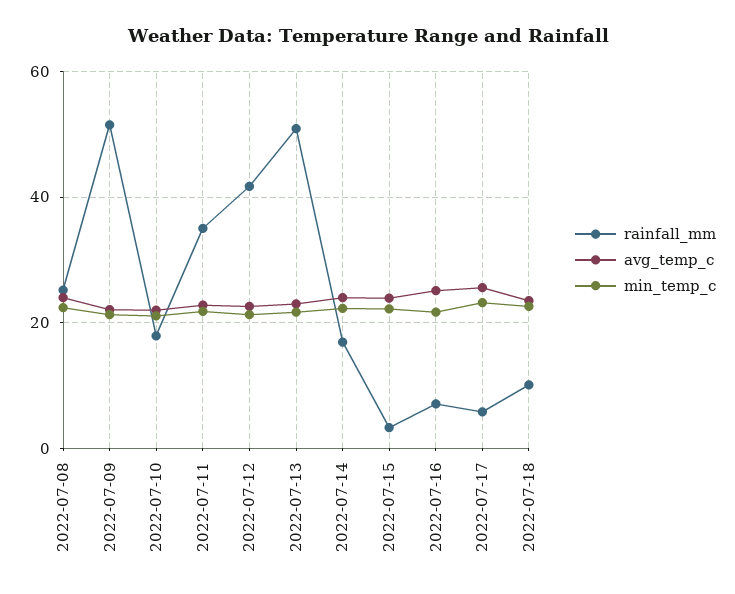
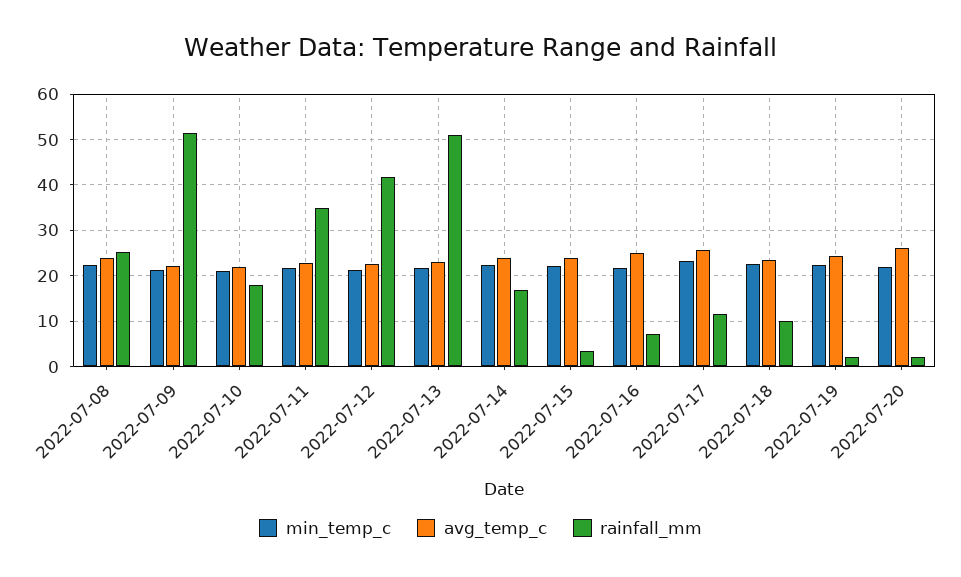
rainfall_mm, 2022-07-17: 6 -> 12
min_temp_c, 2022-07-19: none -> 22
avg_temp_c, 2022-07-19: none -> 24
rainfall_mm, 2022-07-19: none -> 2
min_temp_c, 2022-07-20: none -> 22
avg_temp_c, 2022-07-20: none -> 26
rainfall_mm, 2022-07-20: none -> 2

